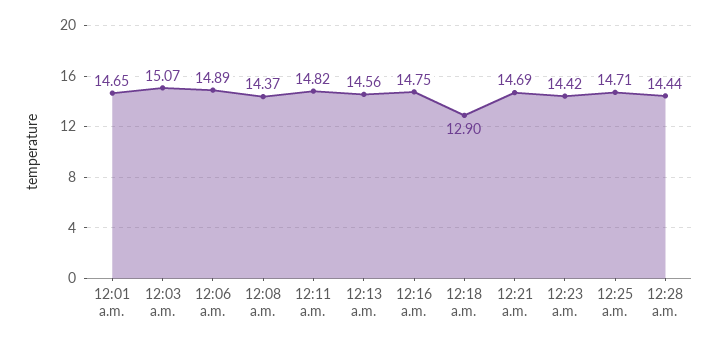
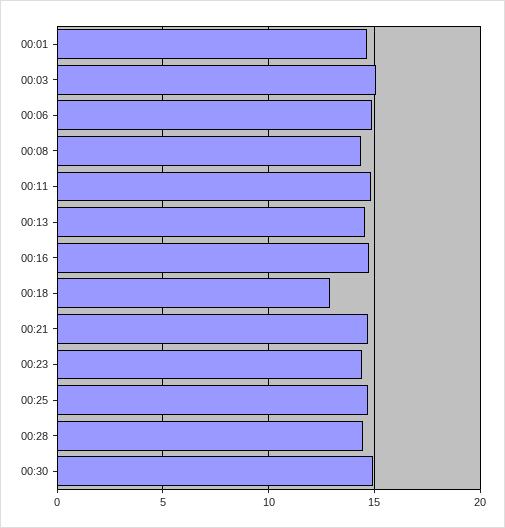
00:30: none -> 15

